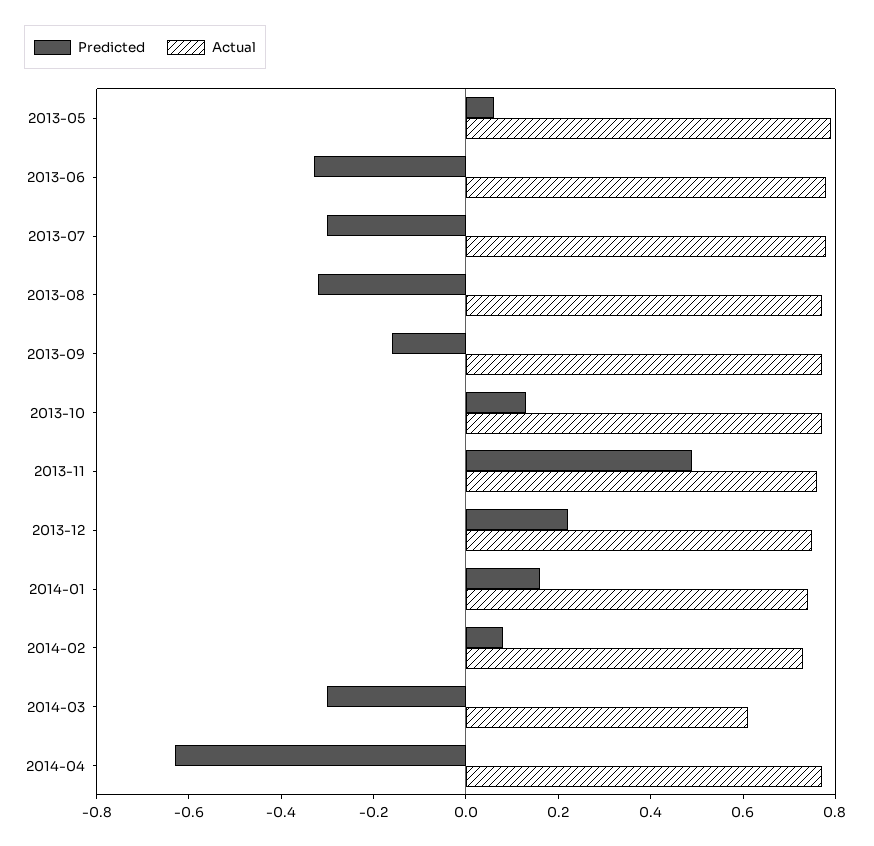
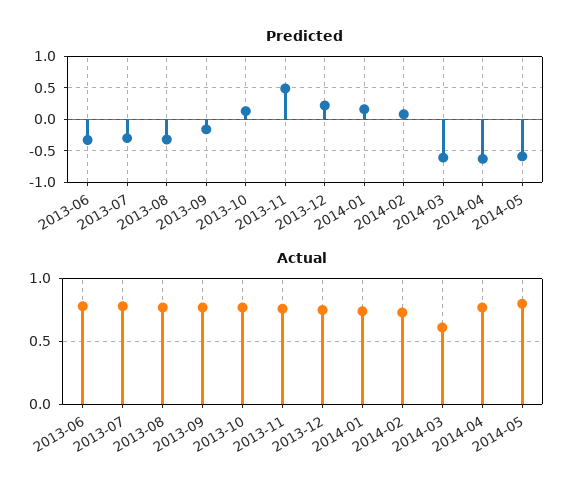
Predicted, 2013-05: 0.05 -> none
Actual, 2013-05: 0.8 -> none
Predicted, 2014-03: -0.3 -> -0.6
Predicted, 2014-05: none -> -0.6
Actual, 2014-05: none -> 0.8

